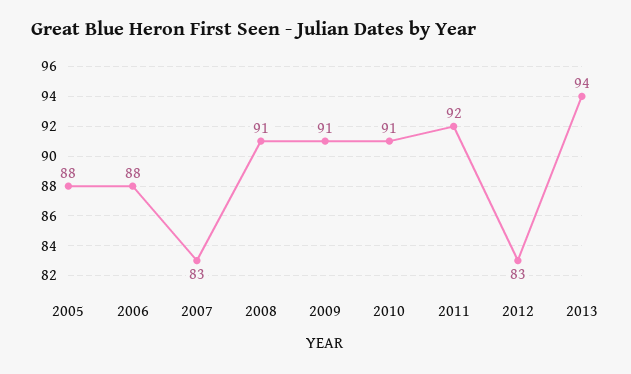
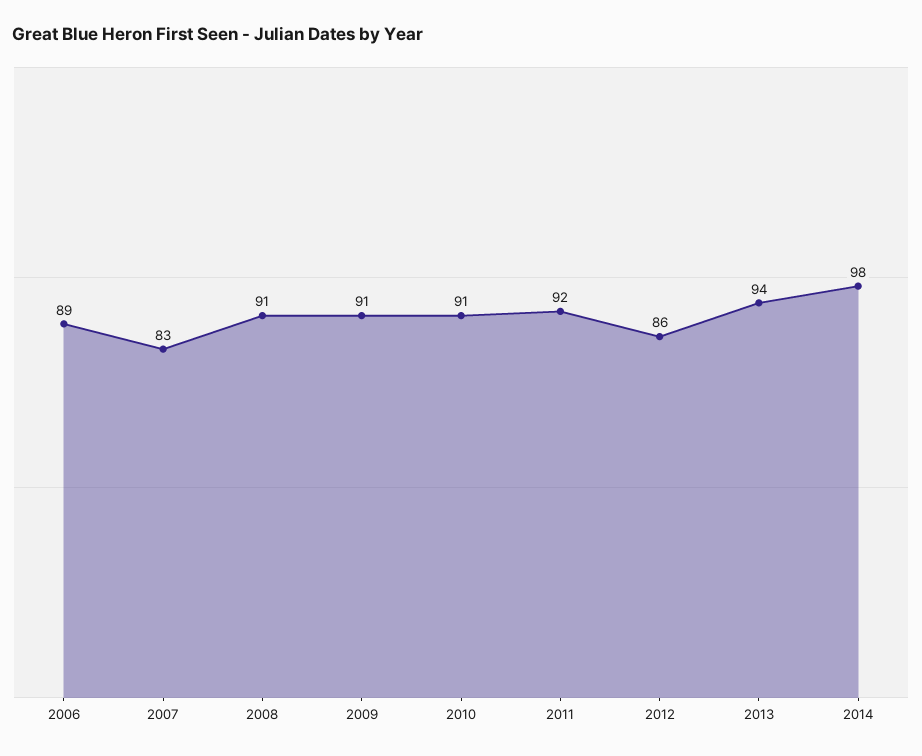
2005: 88 -> none
2006: 88 -> 89
2012: 83 -> 86
2014: none -> 98

